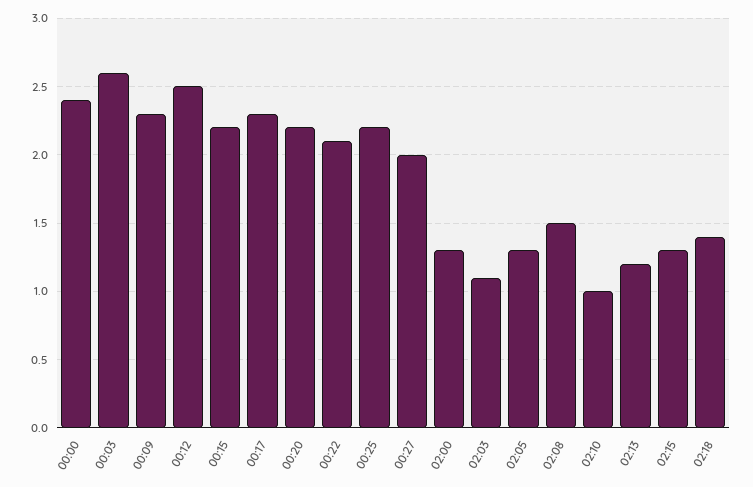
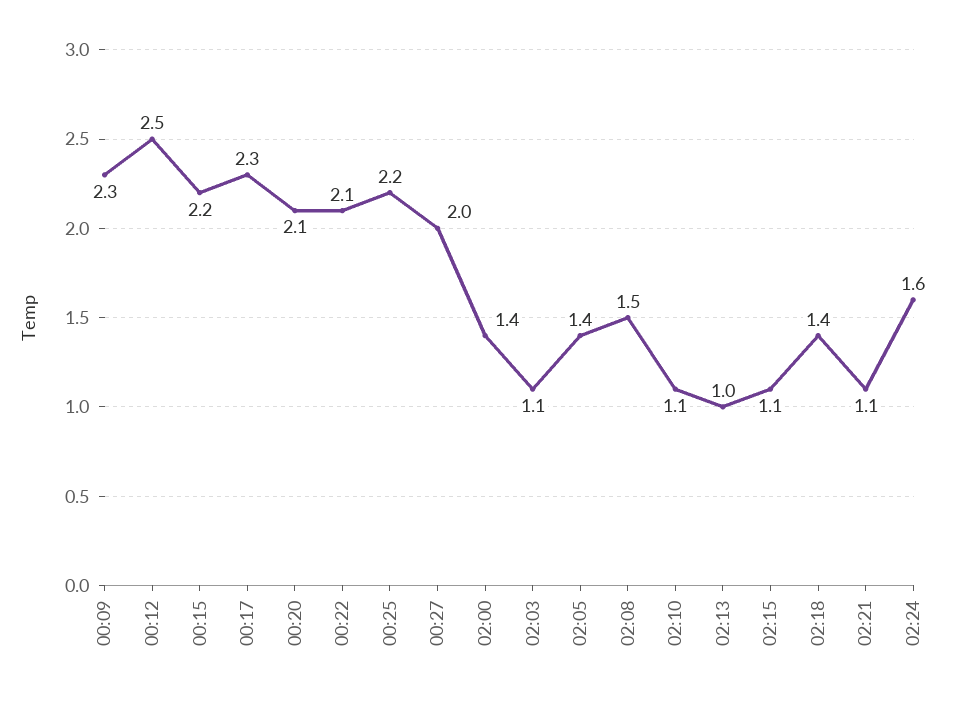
00:00: 2.4 -> none
00:03: 2.6 -> none
00:20: 2.2 -> 2.1
02:00: 1.3 -> 1.4
02:05: 1.3 -> 1.4
02:10: 1 -> 1.1
02:13: 1.2 -> 1
02:15: 1.3 -> 1.1
02:21: none -> 1.1
02:24: none -> 1.6

